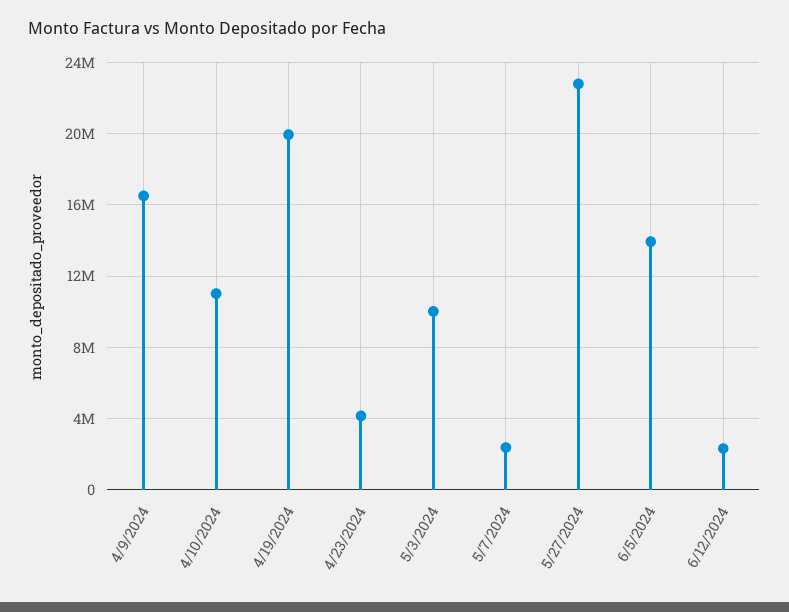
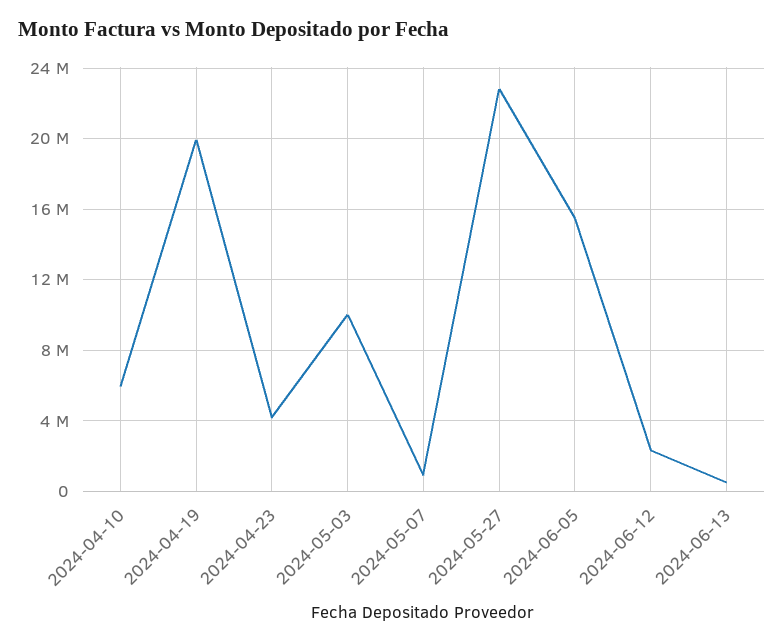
4/9/2024: 16500000 -> none
4/10/2024: 11000000 -> 6000000
5/7/2024: 2500000 -> 1000000
6/5/2024: 14000000 -> 15500000
2024-06-13: none -> 500000

